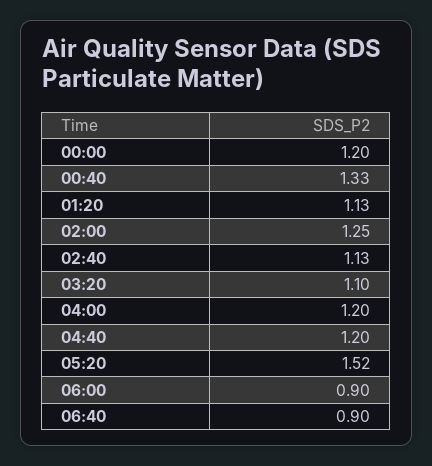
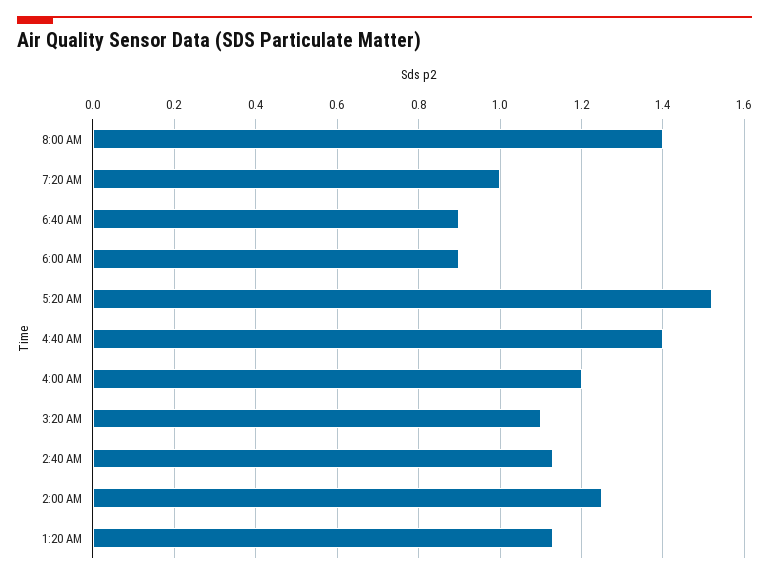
00:00: 1.2 -> none
00:40: 1.33 -> none
04:40: 1.2 -> 1.4
8:00 AM: none -> 1.4
7:20 AM: none -> 1

